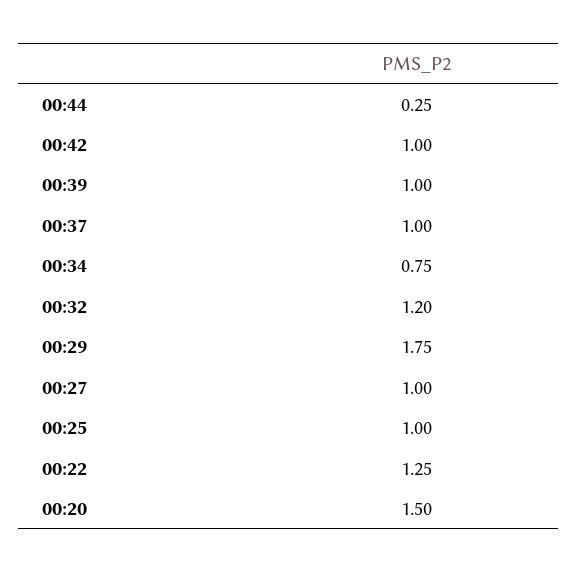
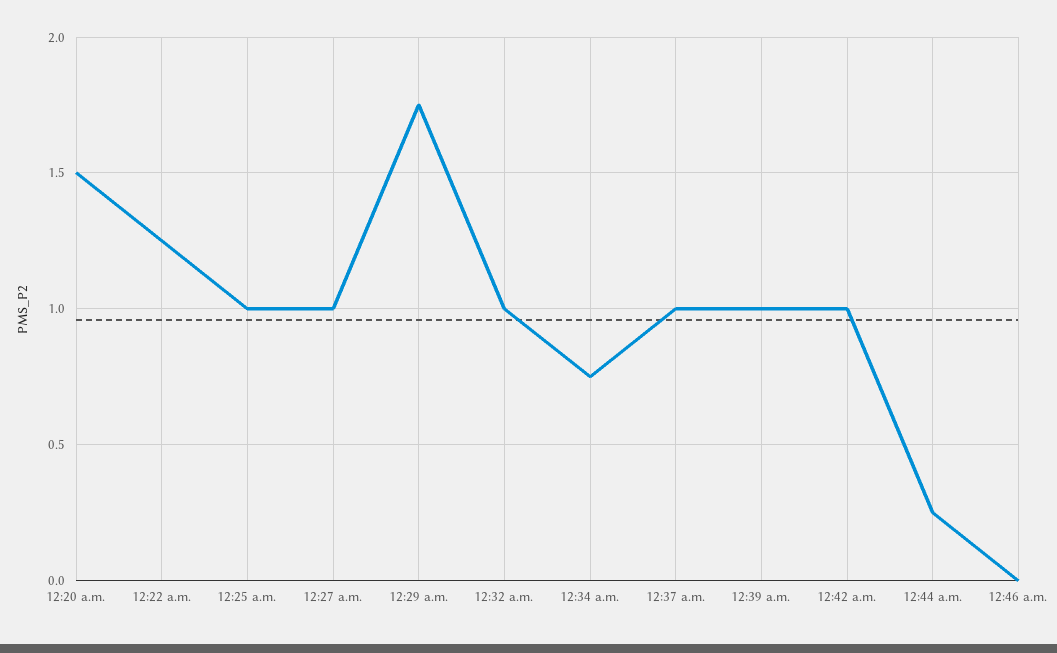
00:32: 1.2 -> 1
12:46 a.m.: none -> 0

